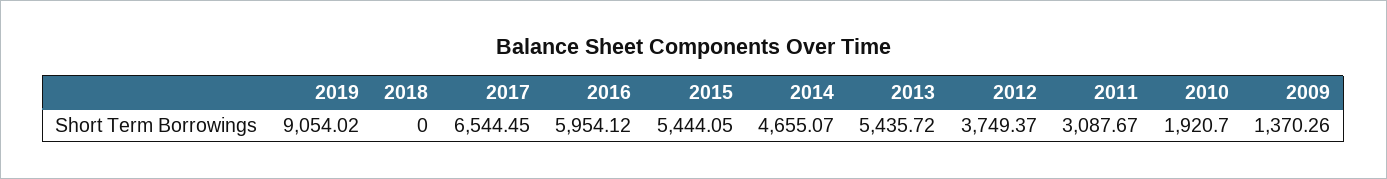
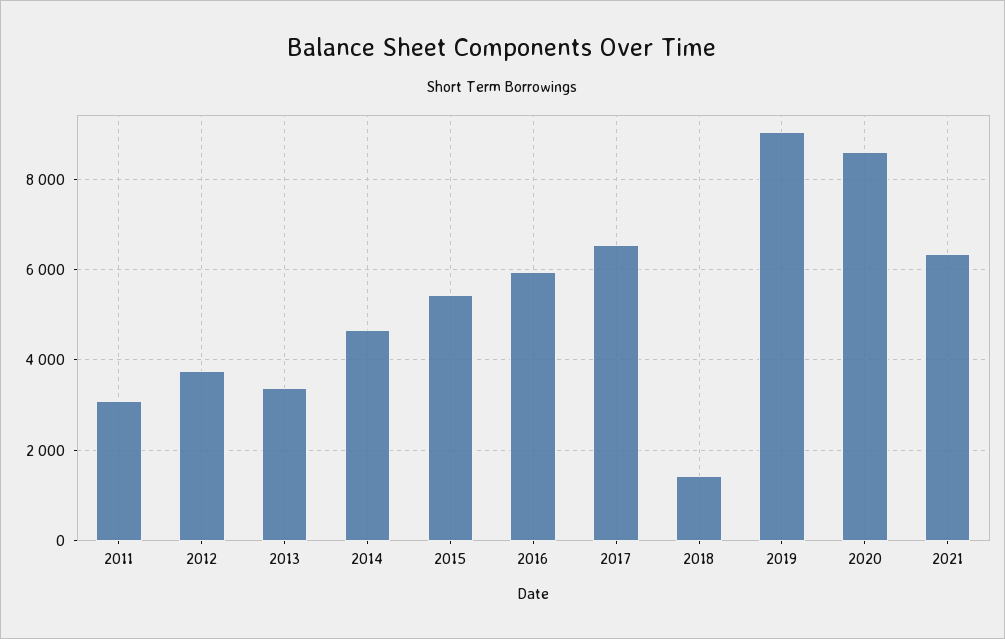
2018: 0 -> 1400
2013: 5435.72 -> 3400
2010: 1920.7 -> none
2009: 1370.26 -> none
2020: none -> 8600
2021: none -> 6400

